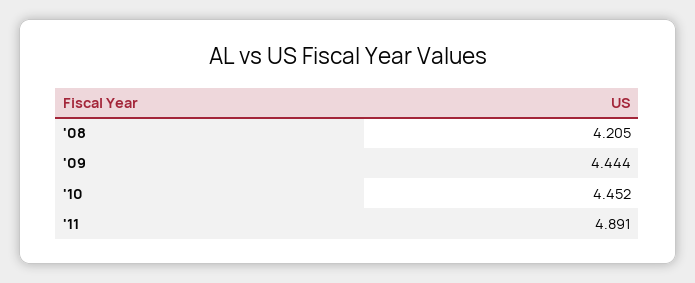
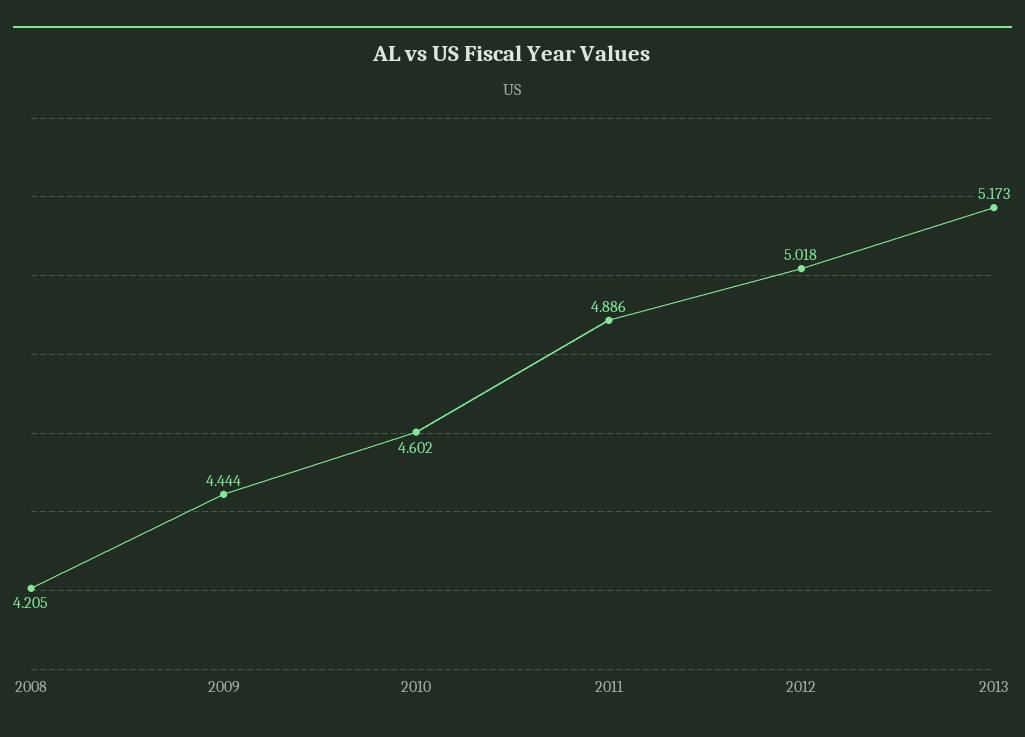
'10: 4.452 -> 4.602
'11: 4.891 -> 4.886
2012: none -> 5.018
2013: none -> 5.173

